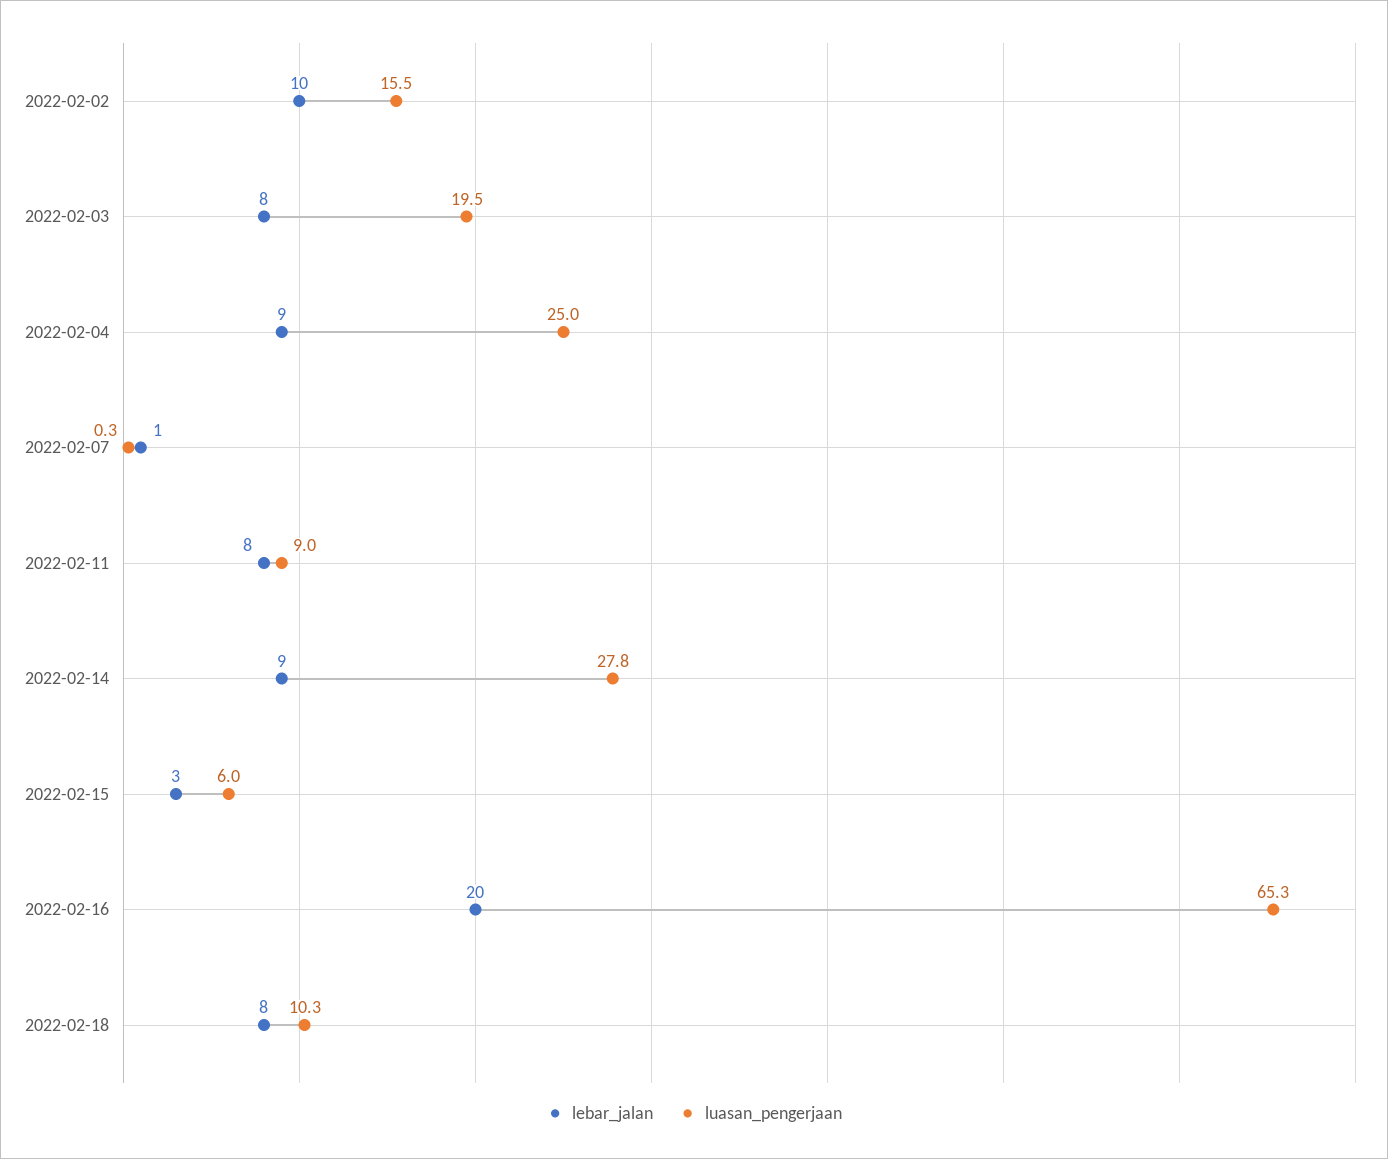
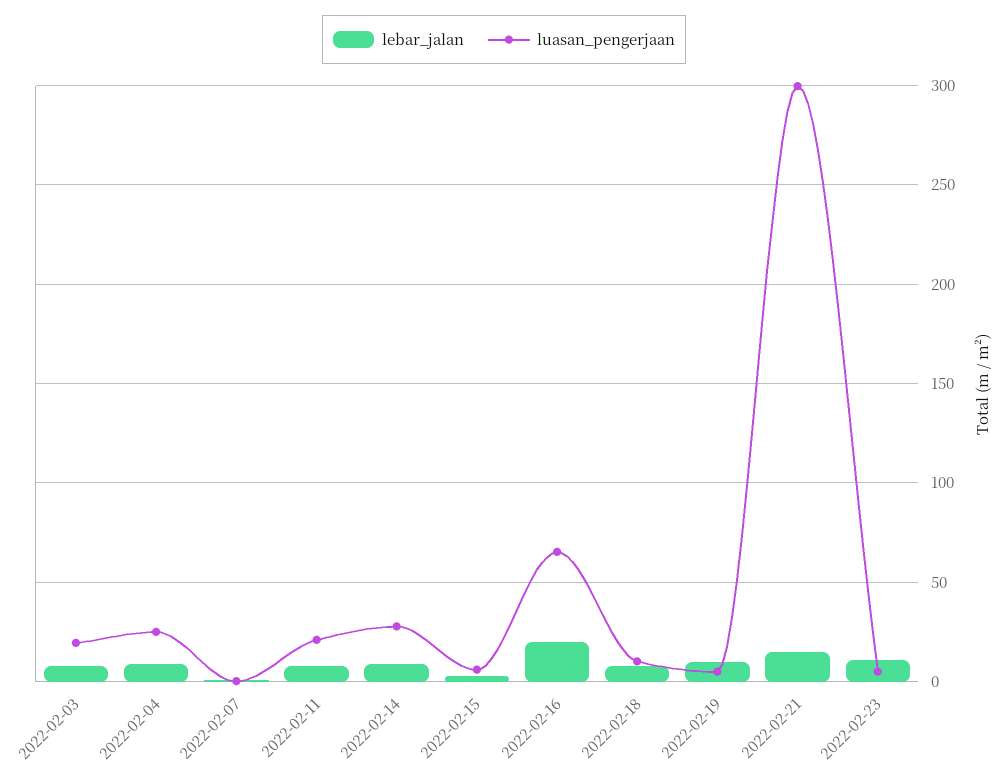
lebar_jalan, 2022-02-02: 10 -> none
luasan_pengerjaan, 2022-02-02: 15.5 -> none
luasan_pengerjaan, 2022-02-11: 9 -> 20
lebar_jalan, 2022-02-19: none -> 10
luasan_pengerjaan, 2022-02-19: none -> 5
lebar_jalan, 2022-02-21: none -> 15
luasan_pengerjaan, 2022-02-21: none -> 300
lebar_jalan, 2022-02-23: none -> 10
luasan_pengerjaan, 2022-02-23: none -> 5

